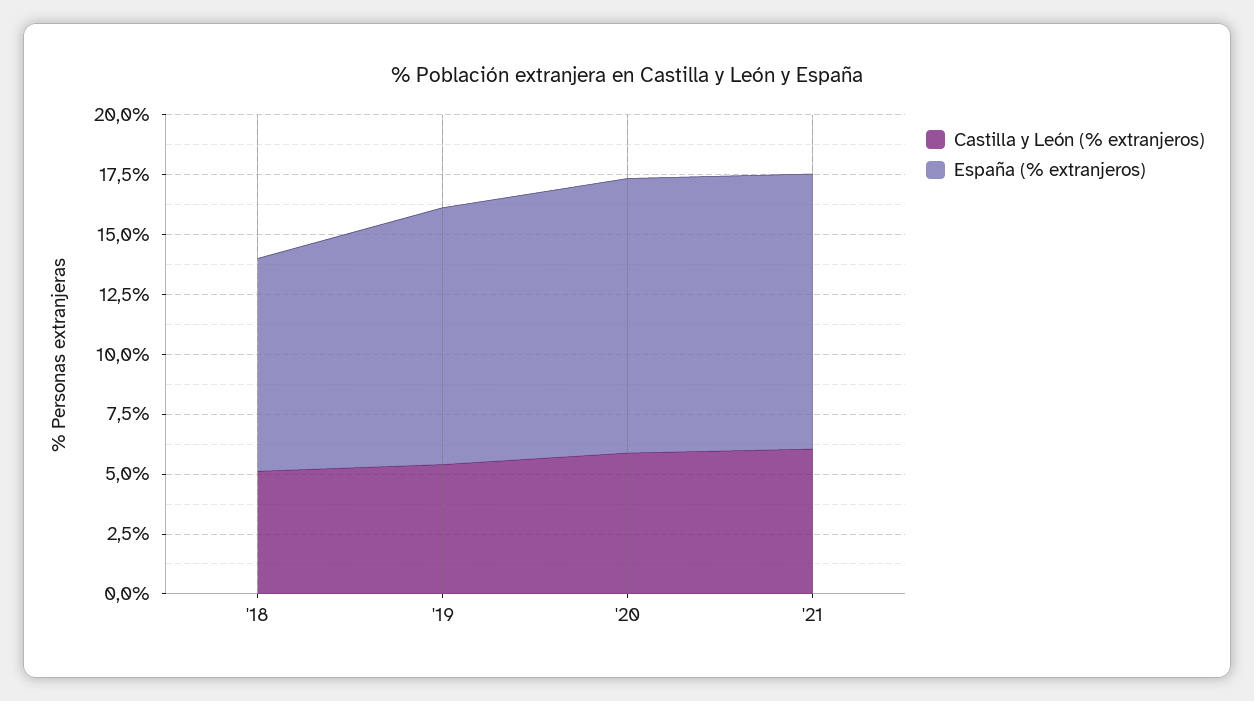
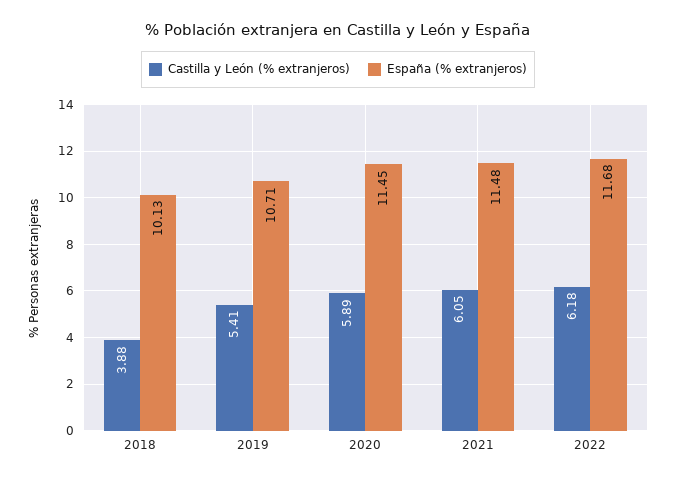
Castilla y León (% extranjeros), '18: 5 -> 3.88
España (% extranjeros), '18: 9 -> 10.13
Castilla y León (% extranjeros), 2022: none -> 6.18
España (% extranjeros), 2022: none -> 11.68

